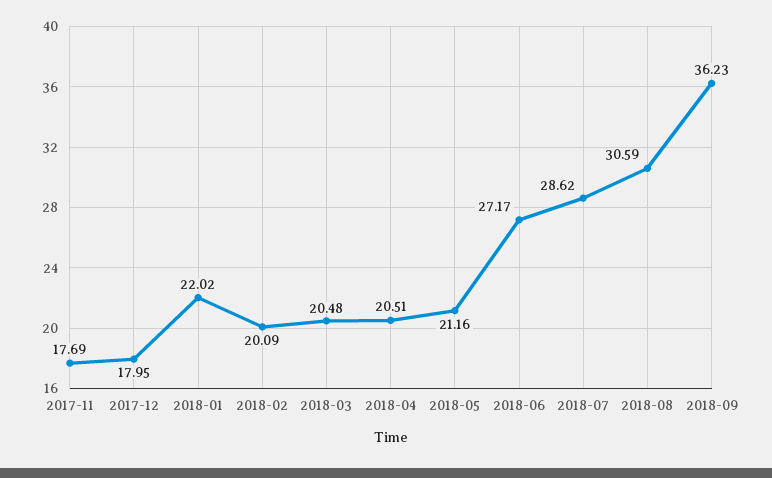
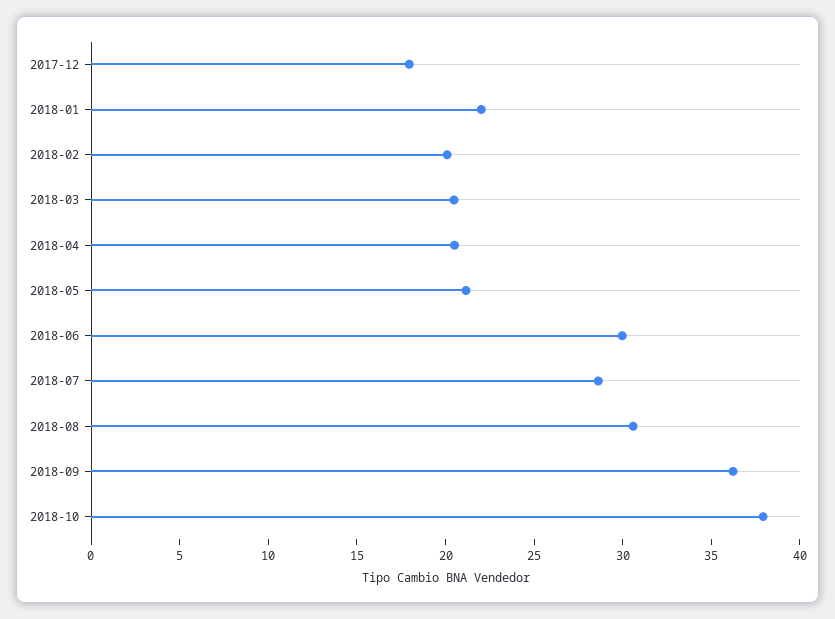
2017-11: 17.69 -> none
2018-06: 27.17 -> 30
2018-10: none -> 38

